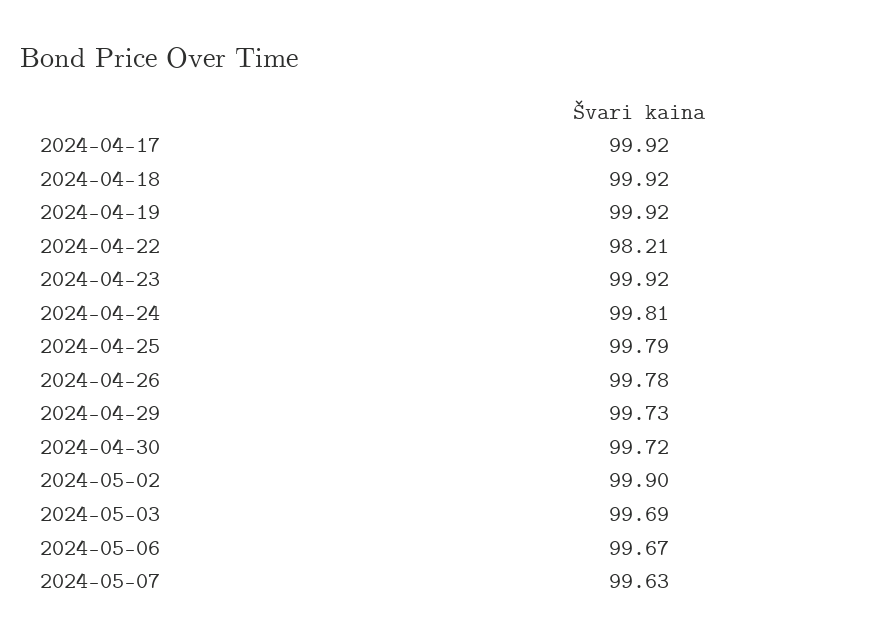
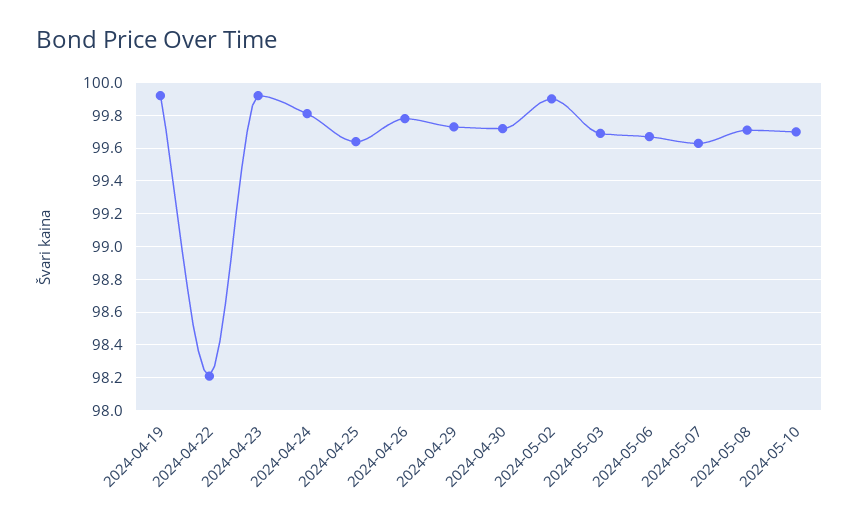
2024-04-17: 99.92 -> none
2024-04-18: 99.92 -> none
2024-04-25: 99.79 -> 99.65
2024-05-08: none -> 99.7
2024-05-10: none -> 99.7

